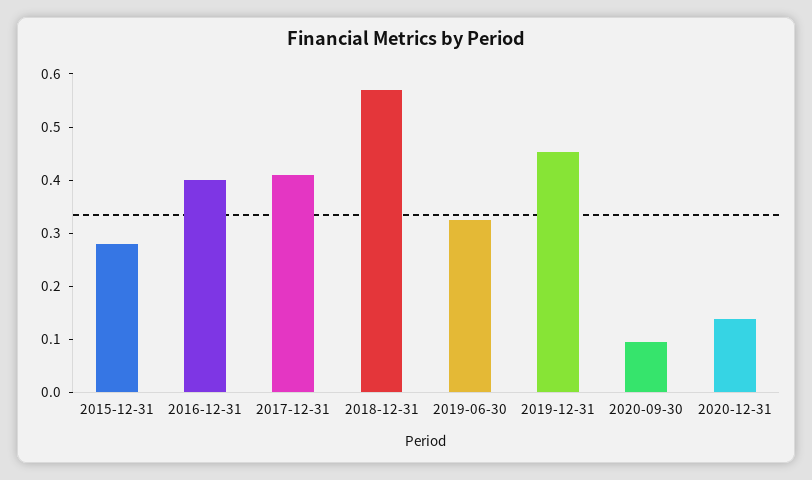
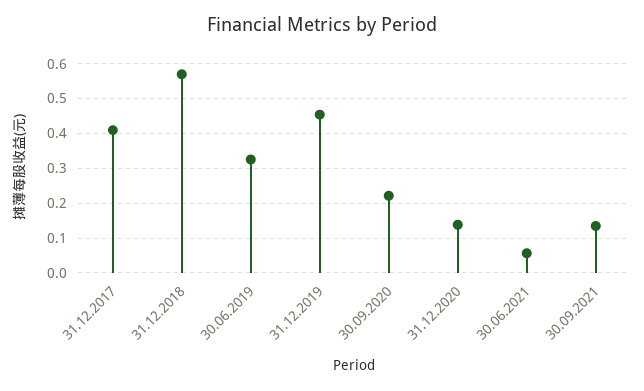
2015-12-31: 0.28 -> none
2016-12-31: 0.4 -> none
2020-09-30: 0.1 -> 0.22
30.06.2021: none -> 0.06
30.09.2021: none -> 0.14

